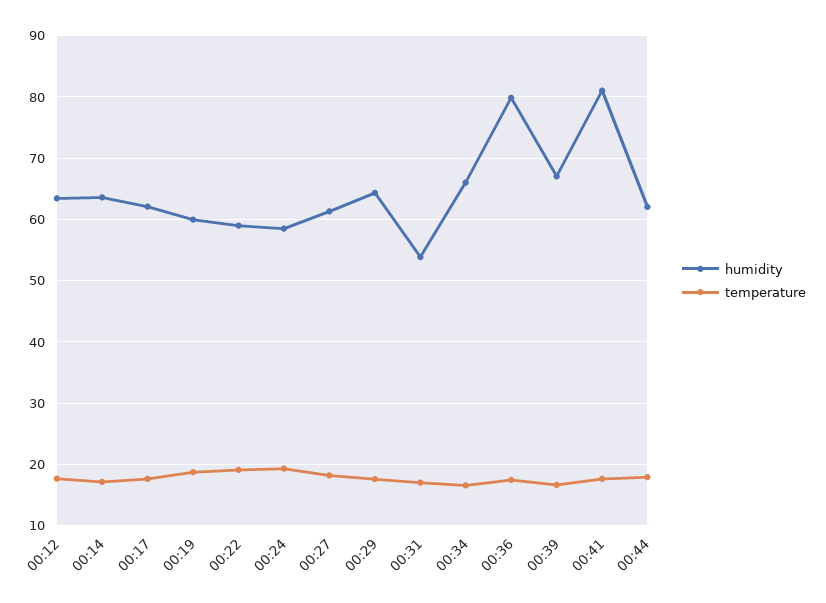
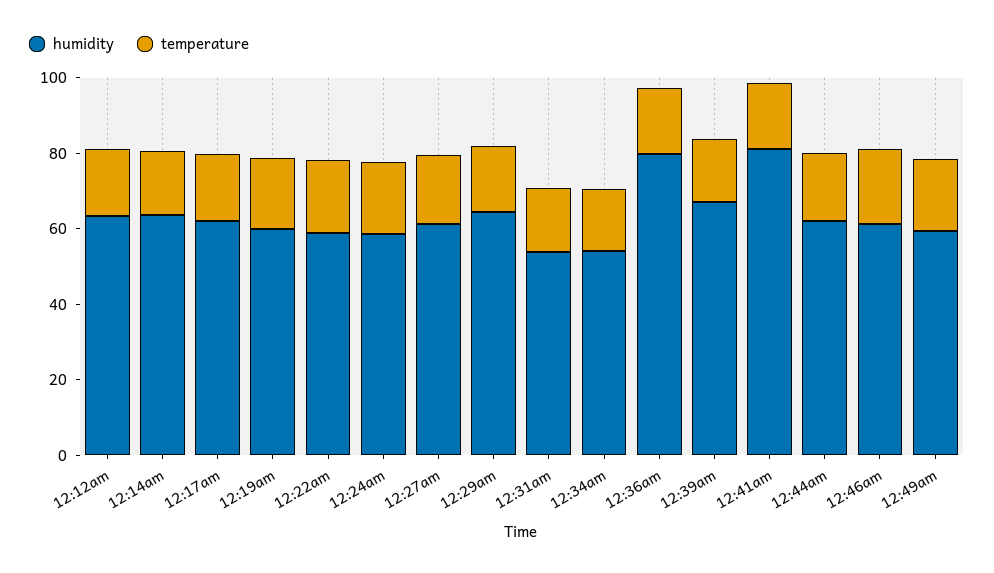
humidity, 00:34: 66 -> 55
humidity, 12:46am: none -> 60
temperature, 12:46am: none -> 20
humidity, 12:49am: none -> 60
temperature, 12:49am: none -> 20

